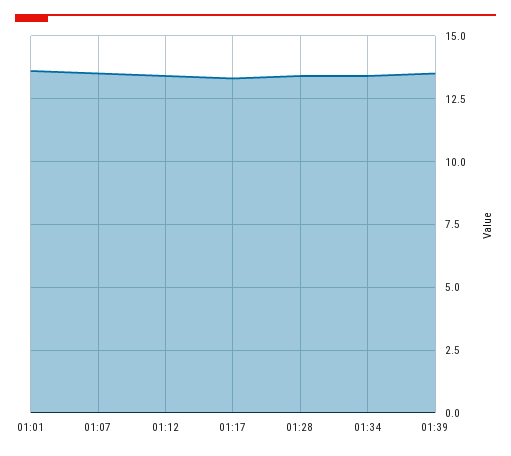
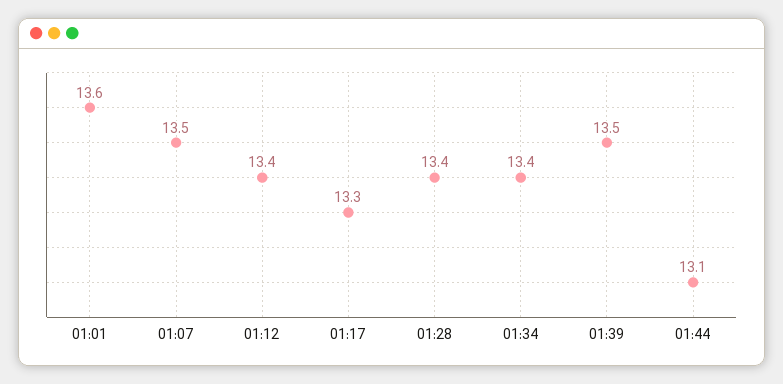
01:44: none -> 13.1

